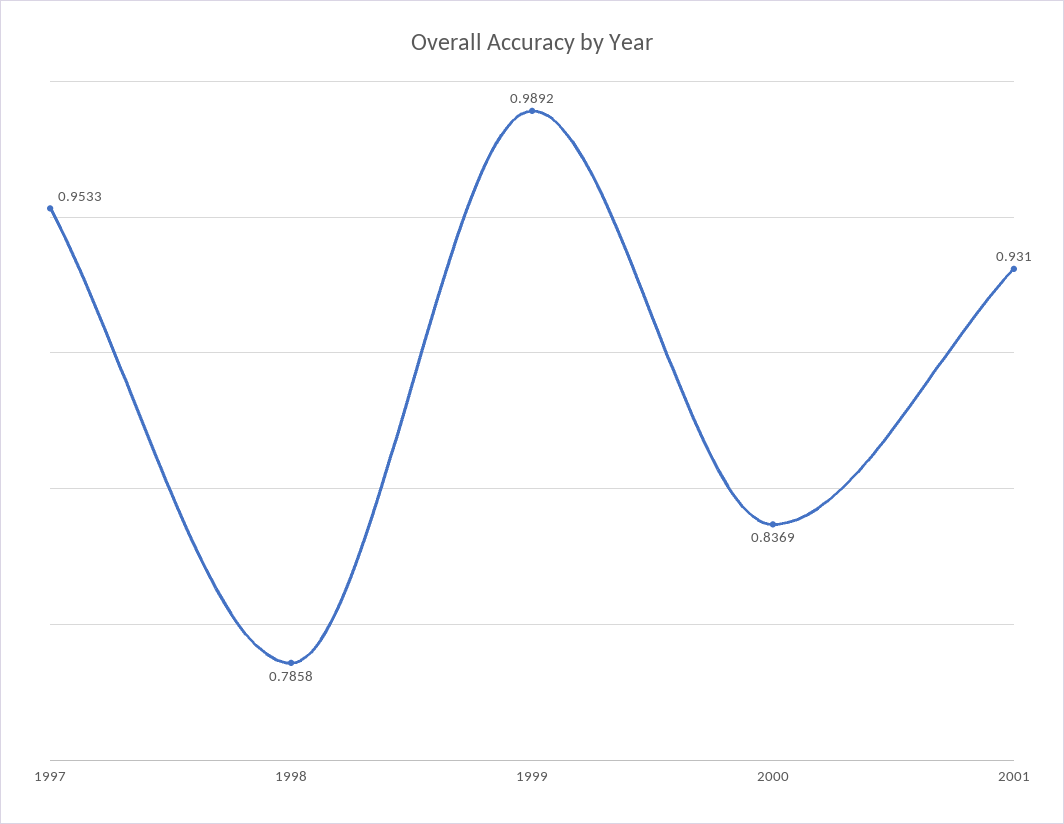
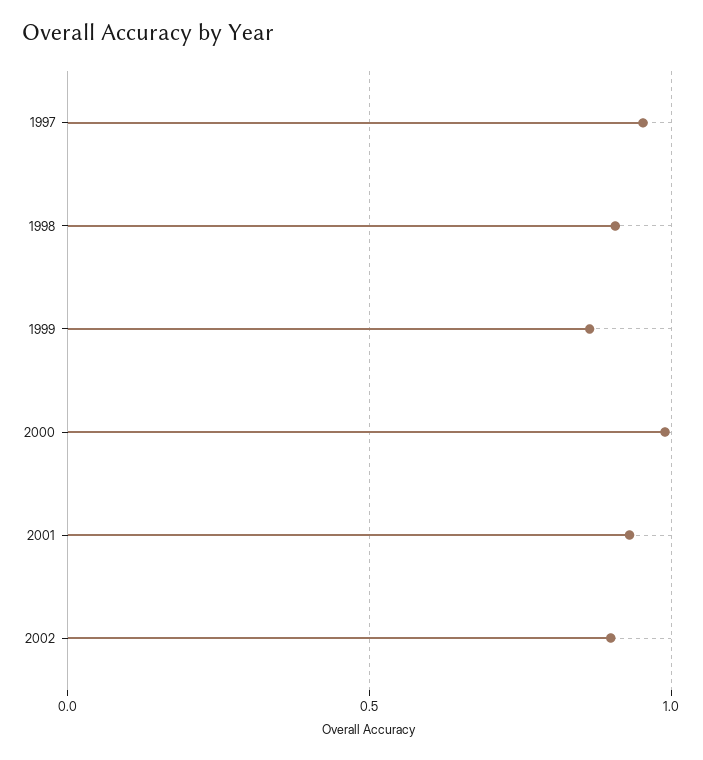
1998: 0.7858 -> 0.9
1999: 0.9892 -> 0.85
2000: 0.8369 -> 1
2002: none -> 0.9

